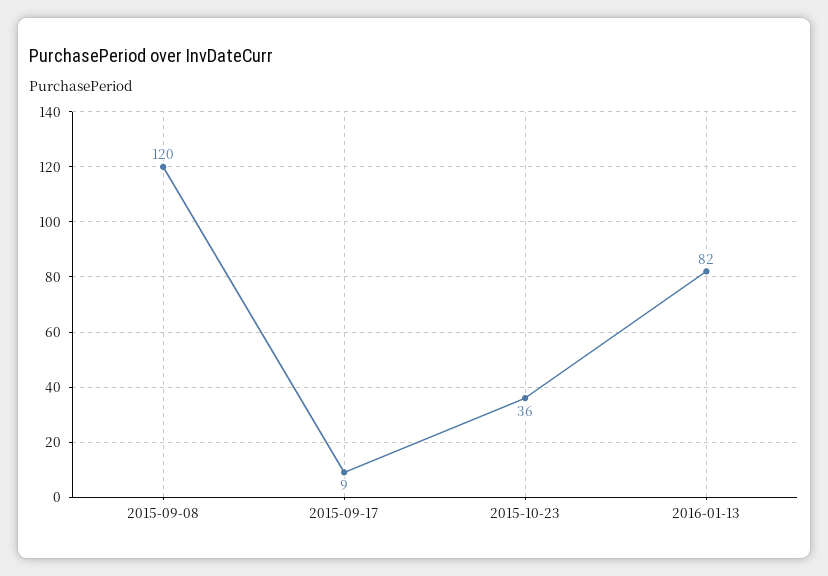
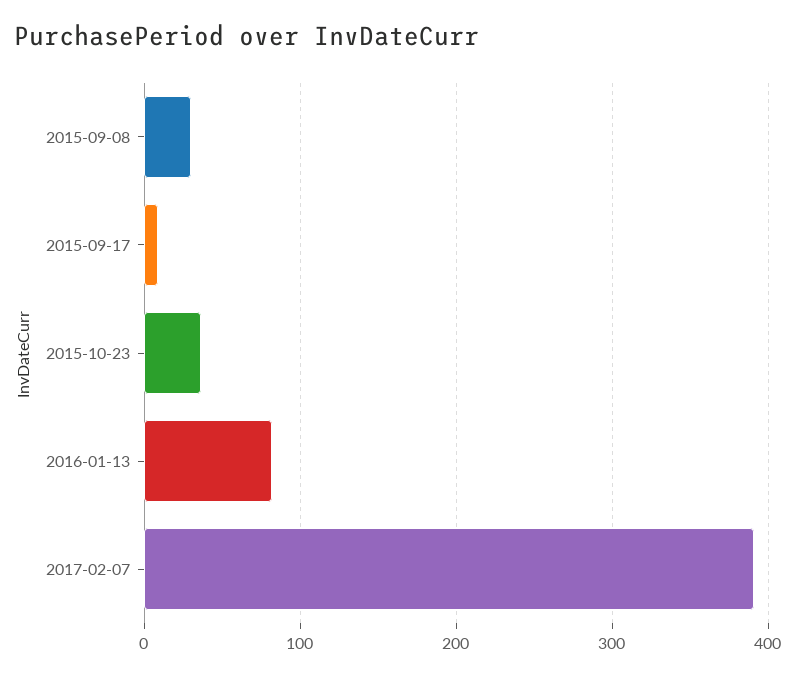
2015-09-08: 120 -> 30
2017-02-07: none -> 390

